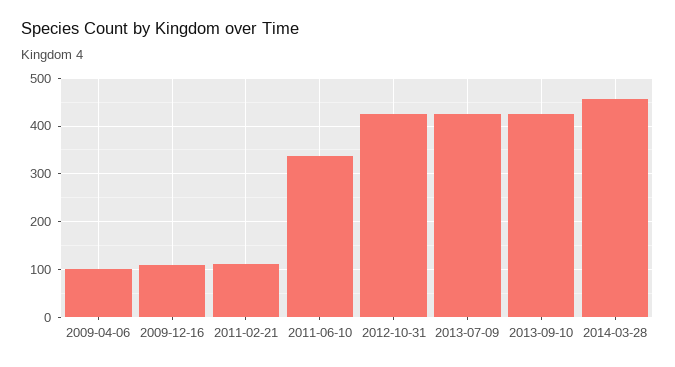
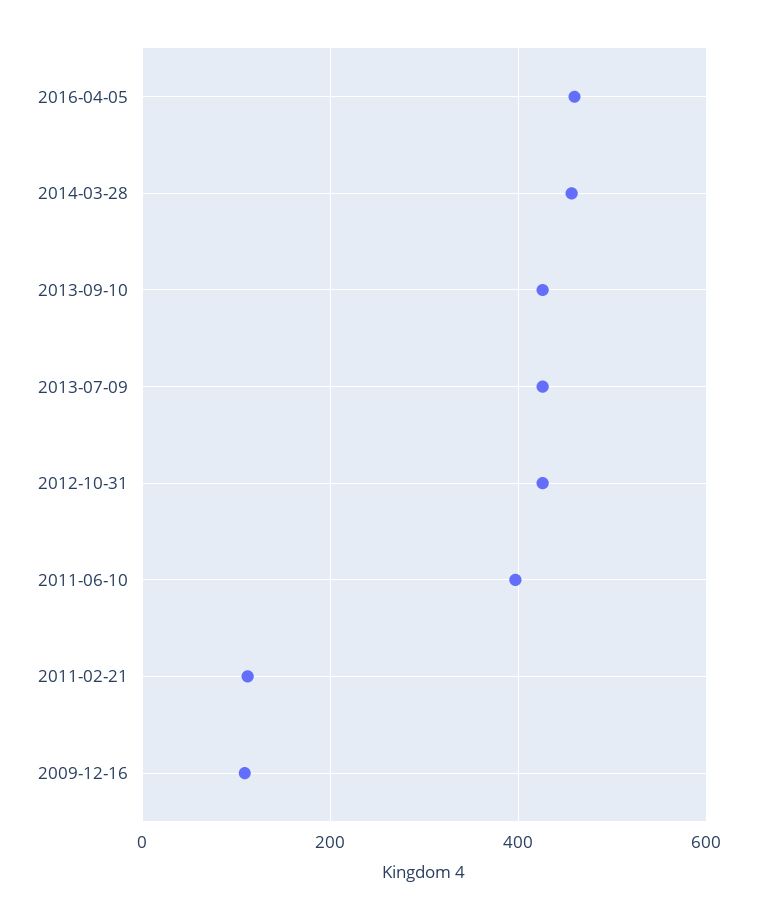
2009-04-06: 100 -> none
2011-06-10: 340 -> 400
2016-04-05: none -> 460

